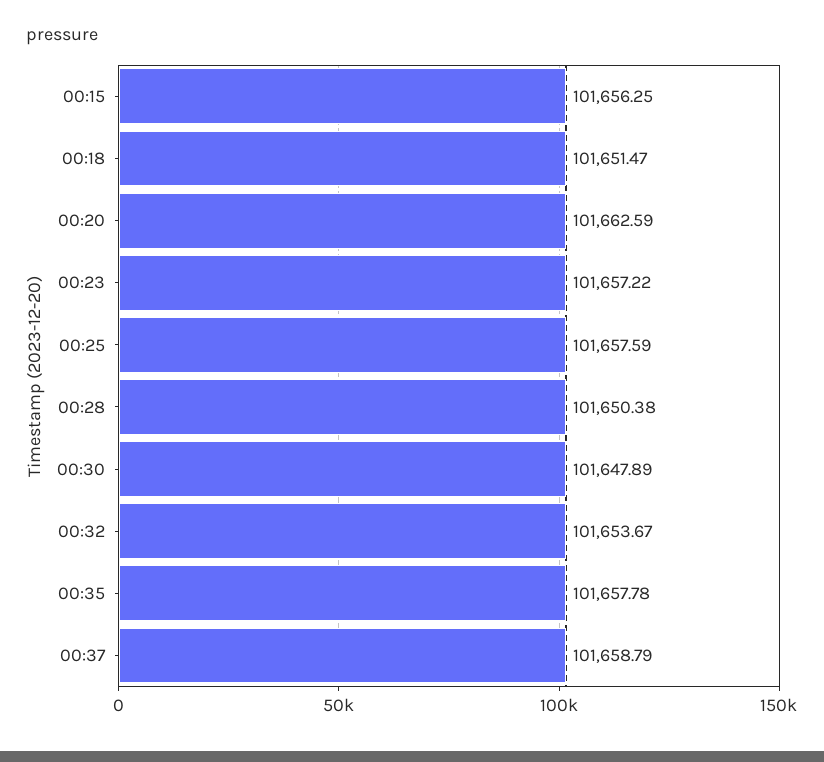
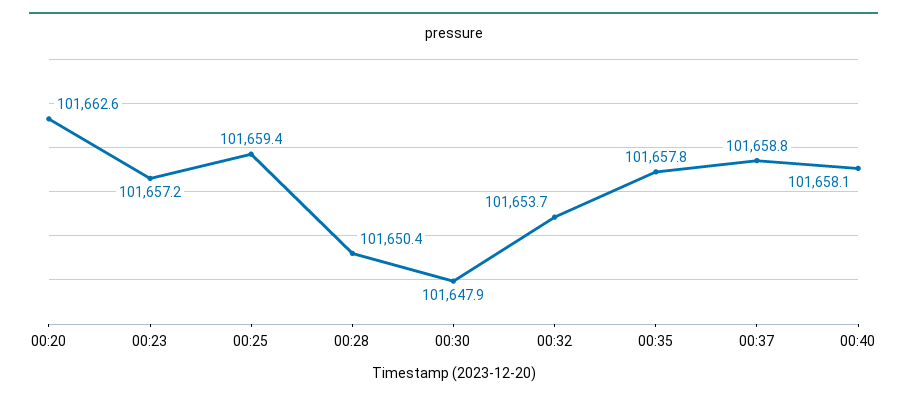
00:15: 101656.25 -> none
00:18: 101651.47 -> none
00:25: 101657.59 -> 101659.4
00:40: none -> 101658.1

